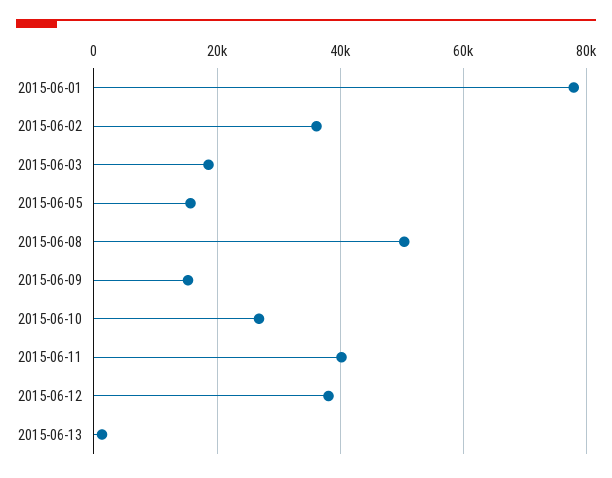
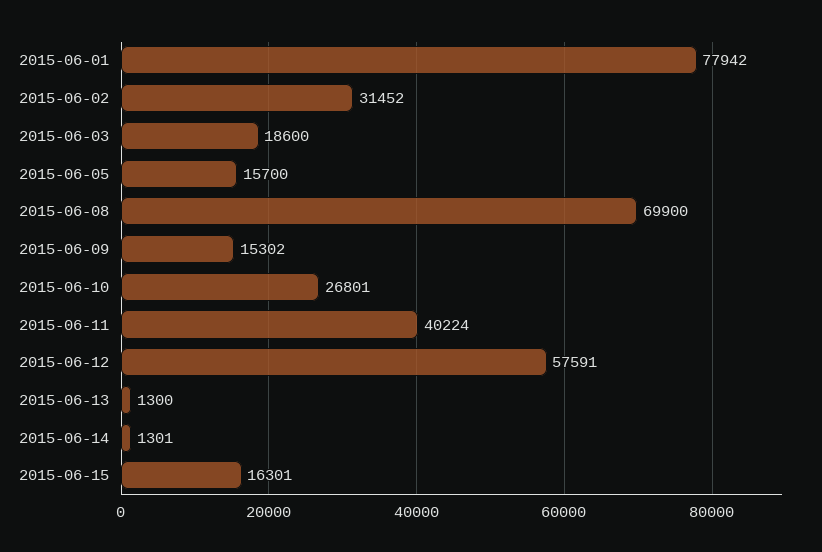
2015-06-02: 36000 -> 31452
2015-06-08: 50000 -> 69900
2015-06-12: 38000 -> 57591
2015-06-14: none -> 1301
2015-06-15: none -> 16301

